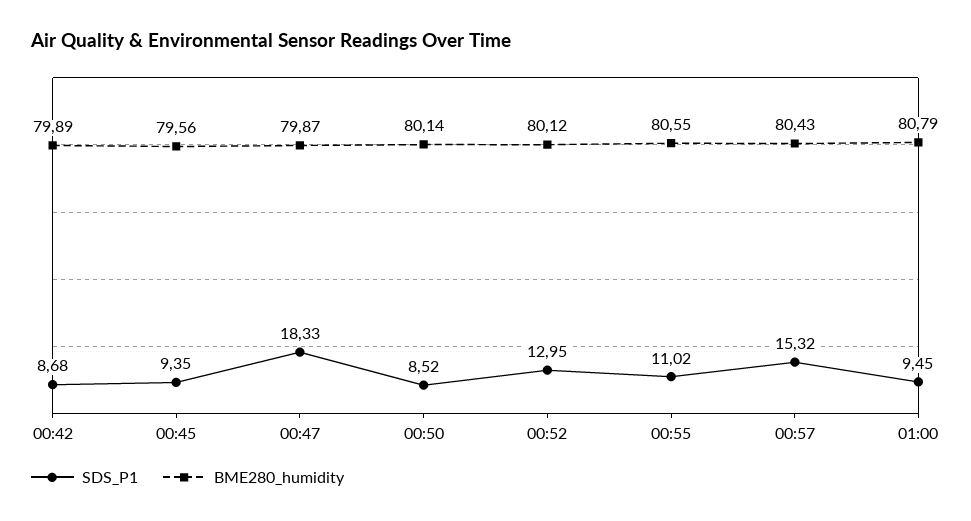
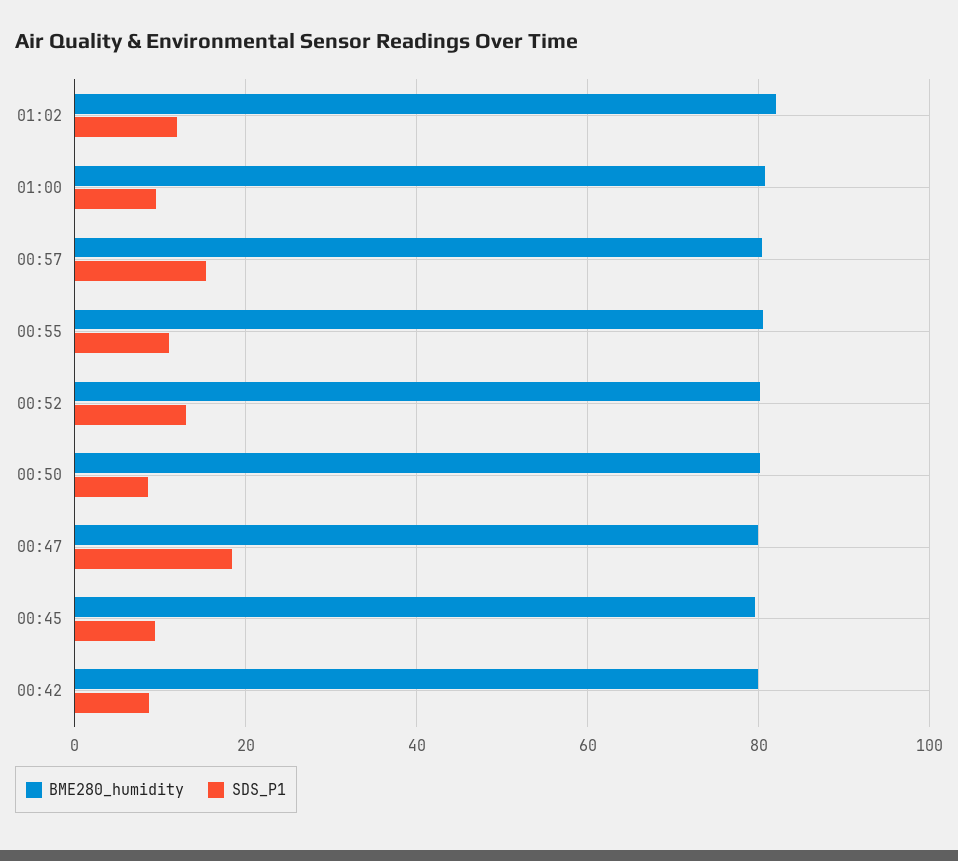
BME280_humidity, 01:02: none -> 82
SDS_P1, 01:02: none -> 12

